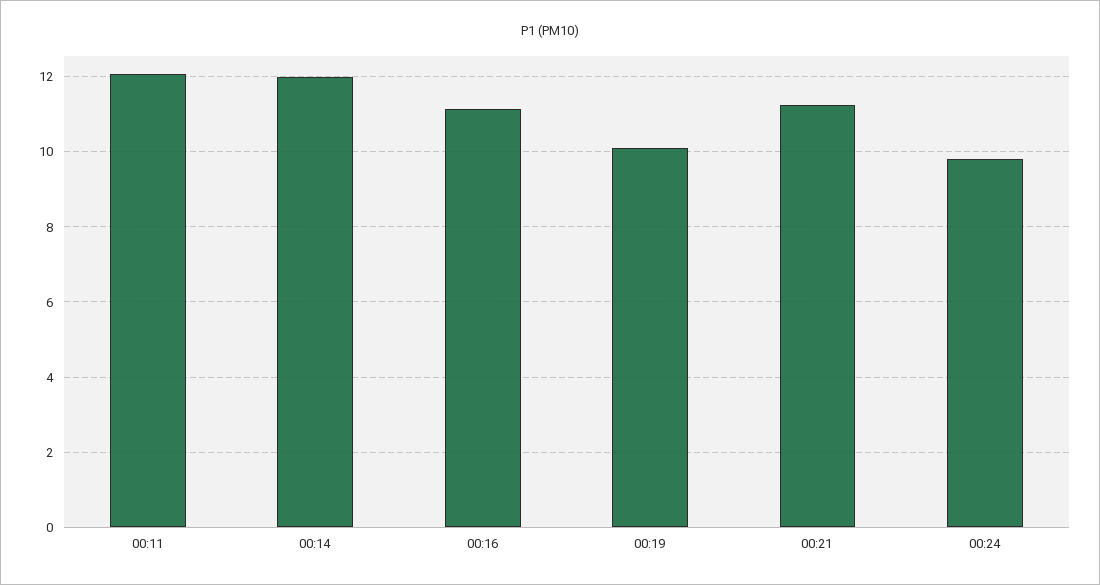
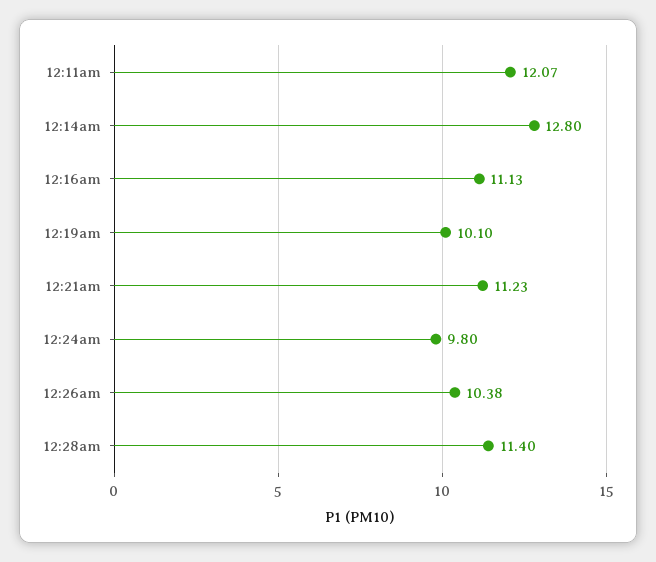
00:14: 12 -> 12.8
12:26am: none -> 10.38
12:28am: none -> 11.4

